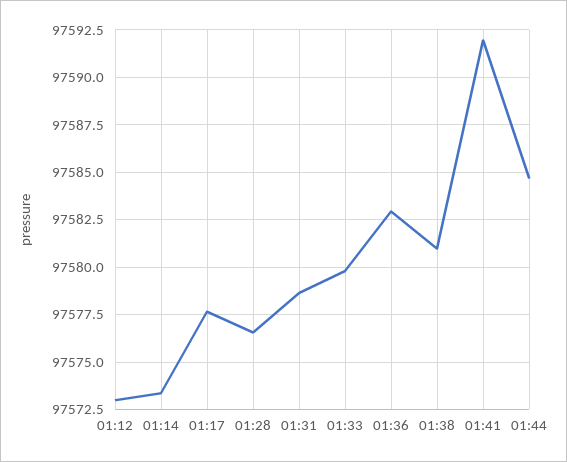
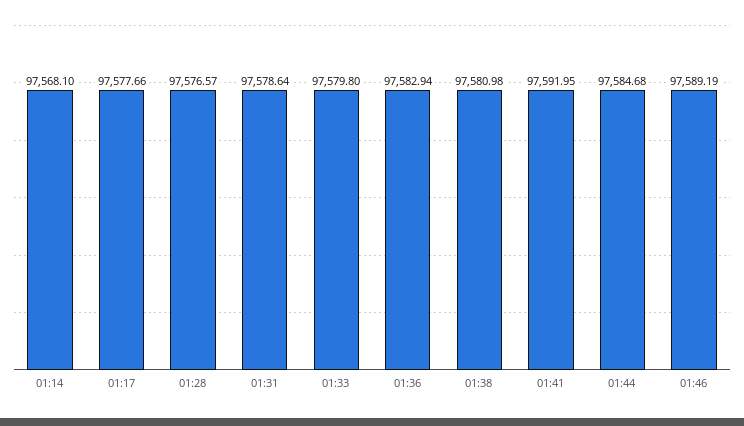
01:12: 97573 -> none
01:14: 97573.5 -> 97568.1
01:46: none -> 97589.19

